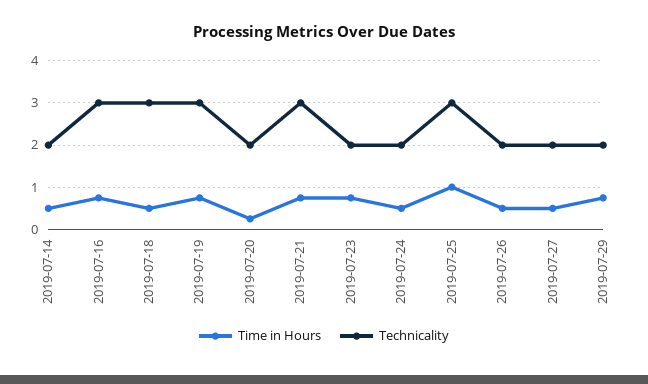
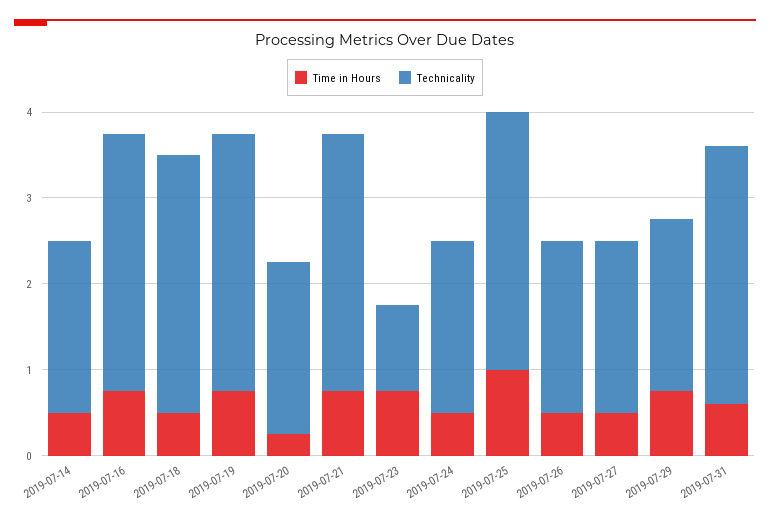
Technicality, 2019-07-23: 2 -> 1
Time in Hours, 2019-07-31: none -> 0.6
Technicality, 2019-07-31: none -> 3

